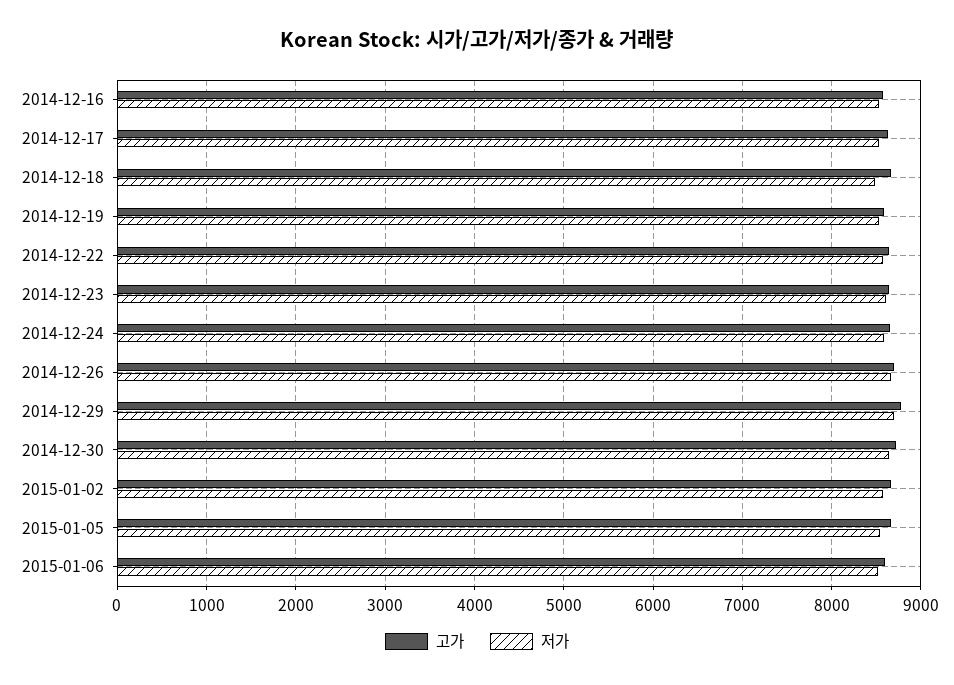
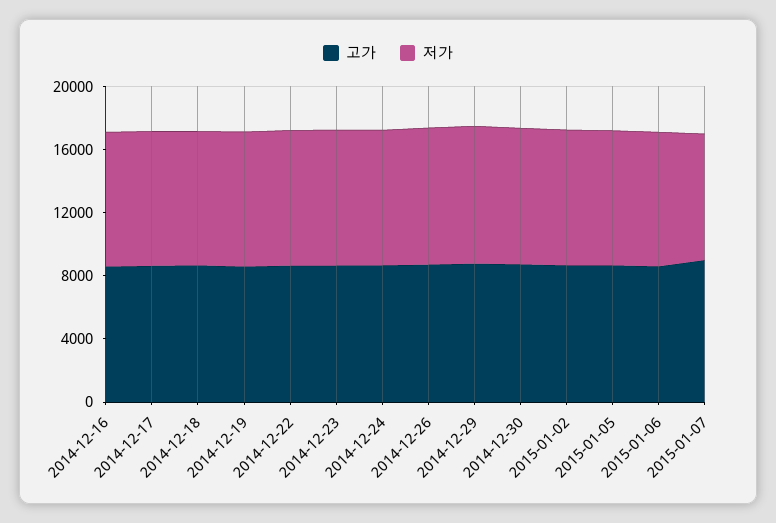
고가, 2015-01-07: none -> 9000
저가, 2015-01-07: none -> 8000

